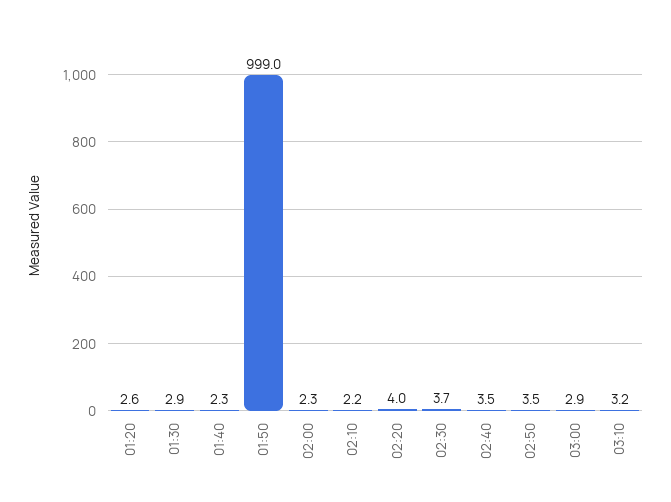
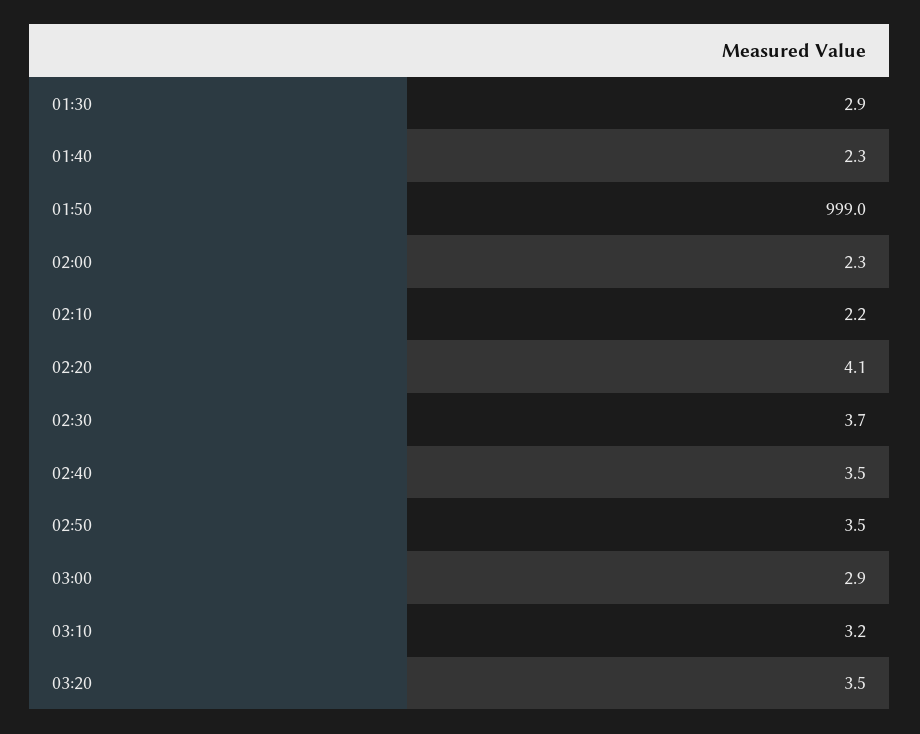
01:20: 2.6 -> none
02:20: 4 -> 4.1
03:20: none -> 3.5

